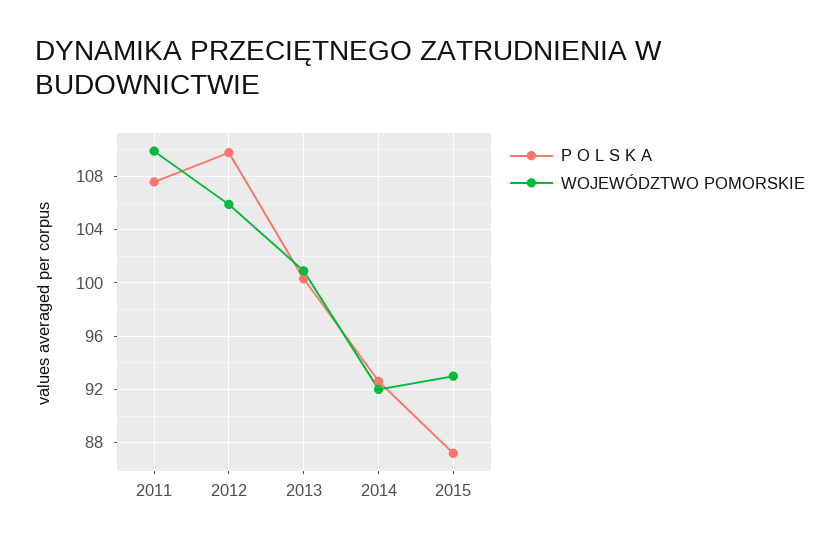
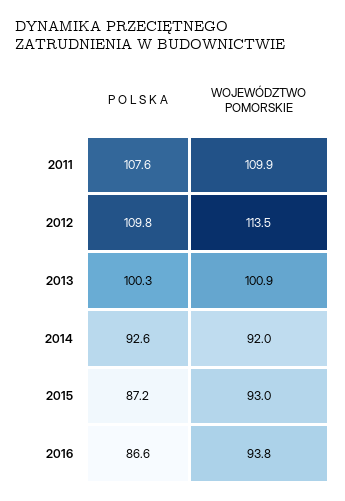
WOJEWÓDZTWO POMORSKIE, 2012: 106 -> 113.5
P O L S K A, 2016: none -> 86.6
WOJEWÓDZTWO POMORSKIE, 2016: none -> 93.8

